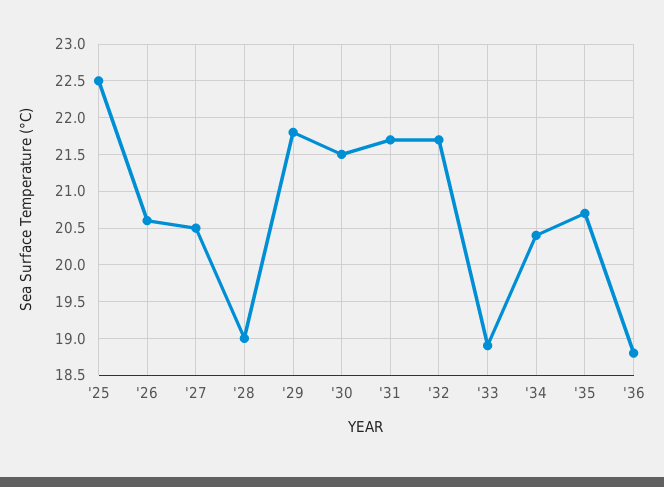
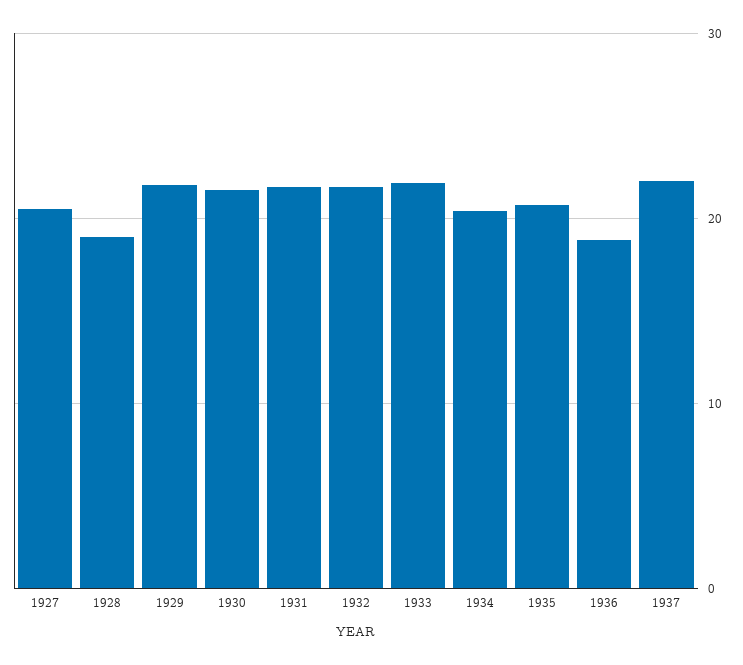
'25: 22.5 -> none
'26: 20.6 -> none
'33: 18.9 -> 22
1937: none -> 22

